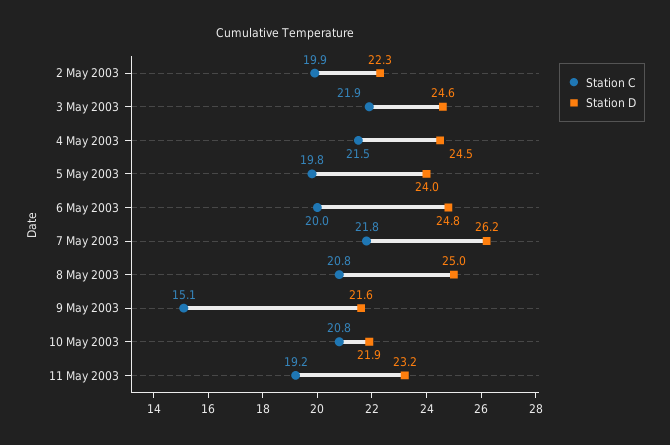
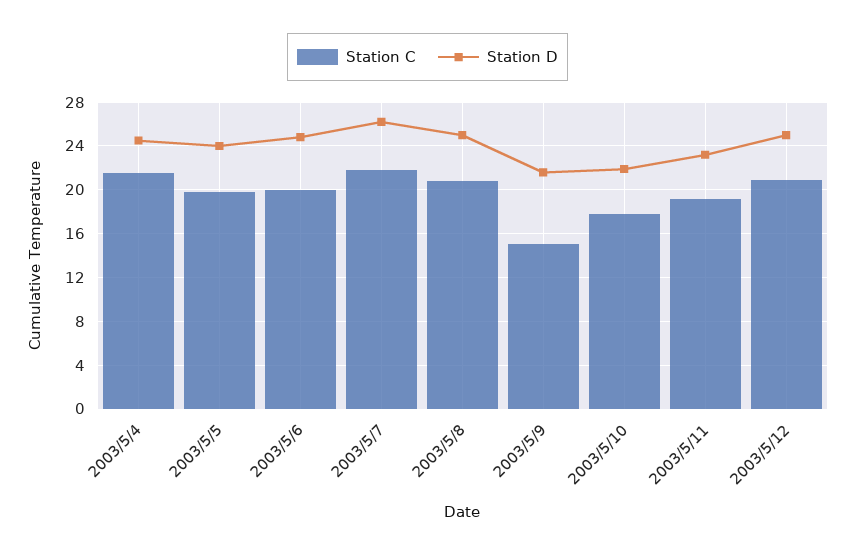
Station C, 2 May 2003: 19.9 -> none
Station D, 2 May 2003: 22.3 -> none
Station C, 3 May 2003: 21.9 -> none
Station D, 3 May 2003: 24.6 -> none
Station C, 10 May 2003: 20.8 -> 18
Station C, 2003/5/12: none -> 21
Station D, 2003/5/12: none -> 25

